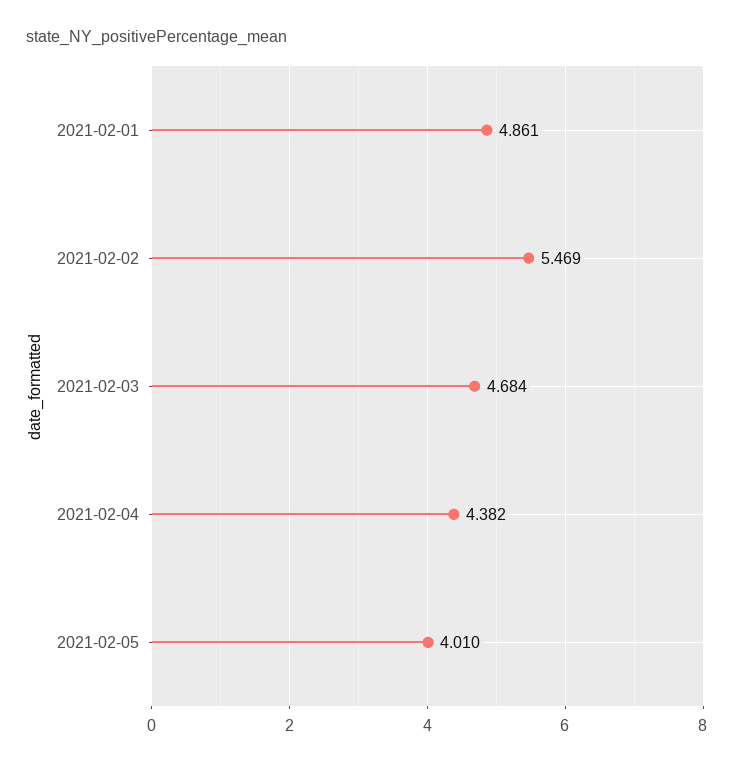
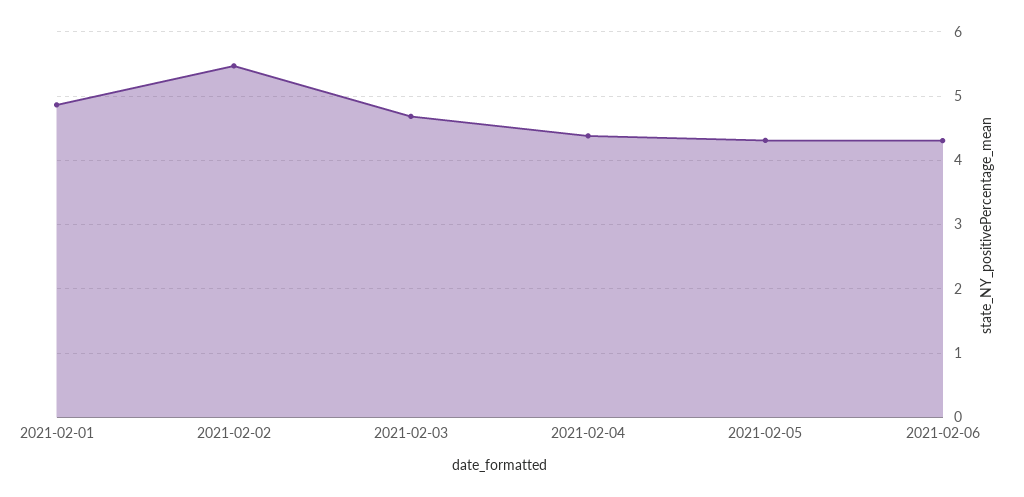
2021-02-05: 4.01 -> 4.3
2021-02-06: none -> 4.3

